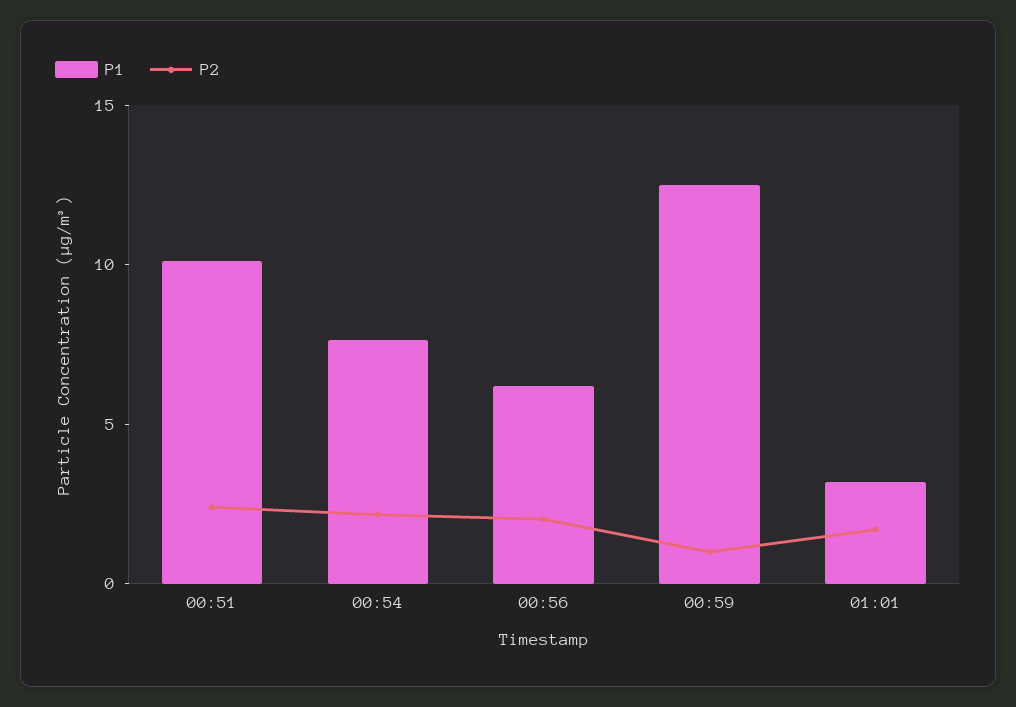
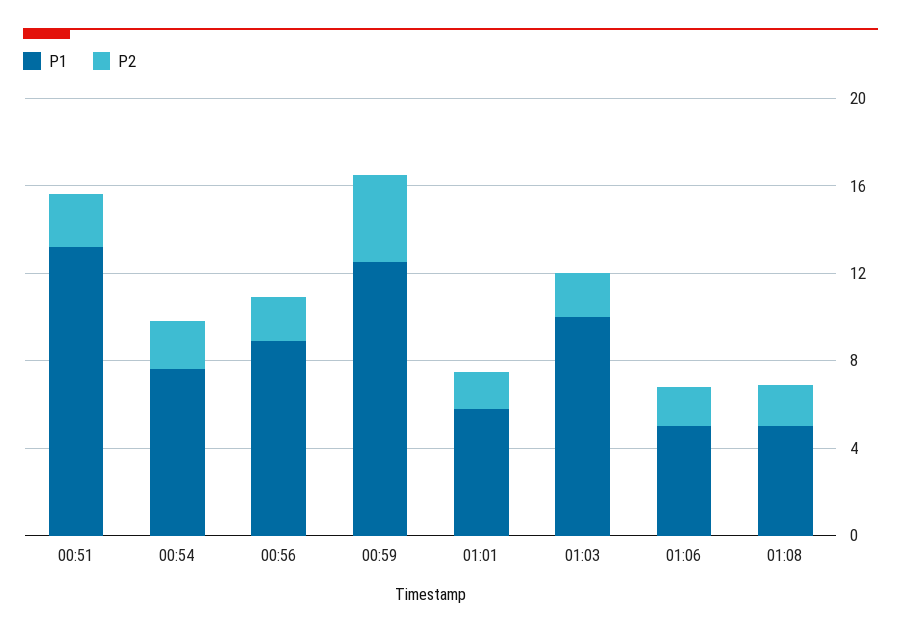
P1, 00:51: 10 -> 13
P1, 00:56: 6 -> 9
P2, 00:59: 1 -> 4
P1, 01:01: 3 -> 6
P1, 01:03: none -> 10
P2, 01:03: none -> 2
P1, 01:06: none -> 5
P2, 01:06: none -> 2
P1, 01:08: none -> 5
P2, 01:08: none -> 2

